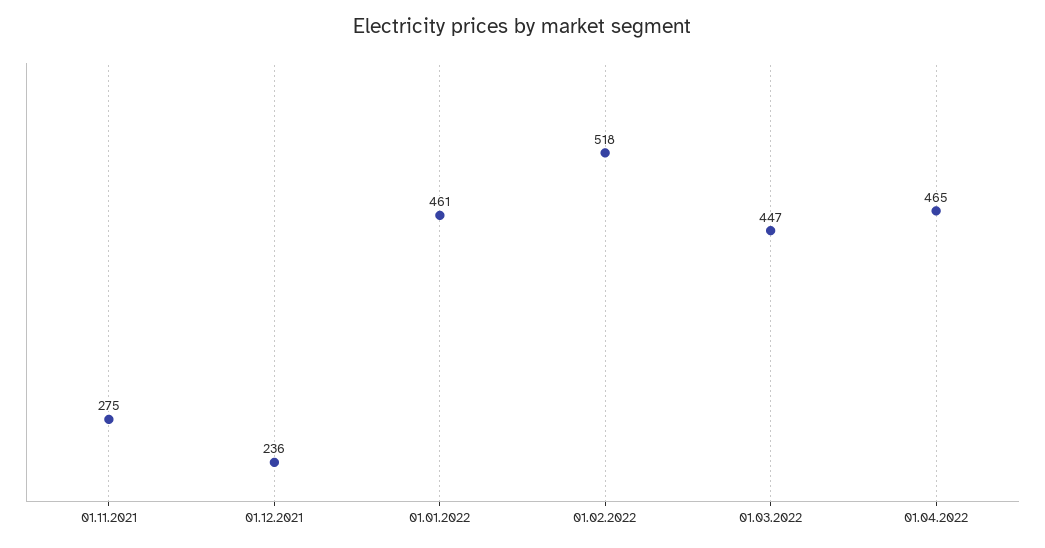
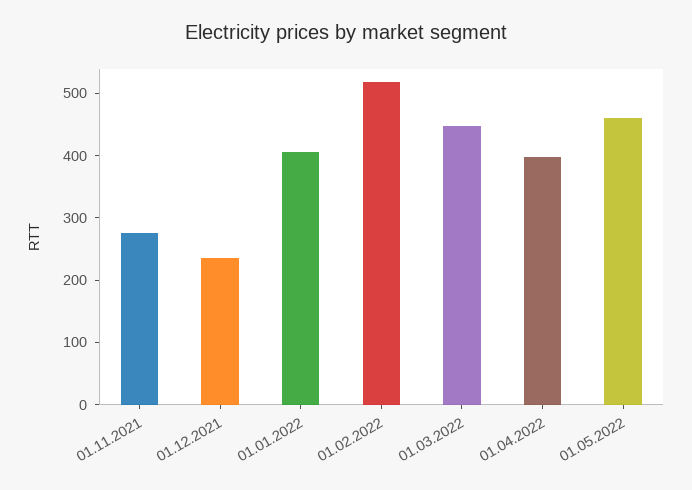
01.01.2022: 461 -> 400
01.04.2022: 465 -> 400
01.05.2022: none -> 460

